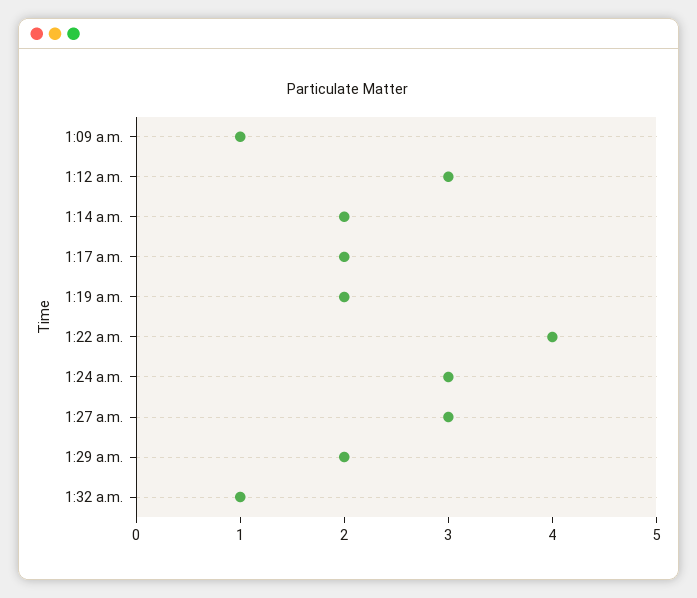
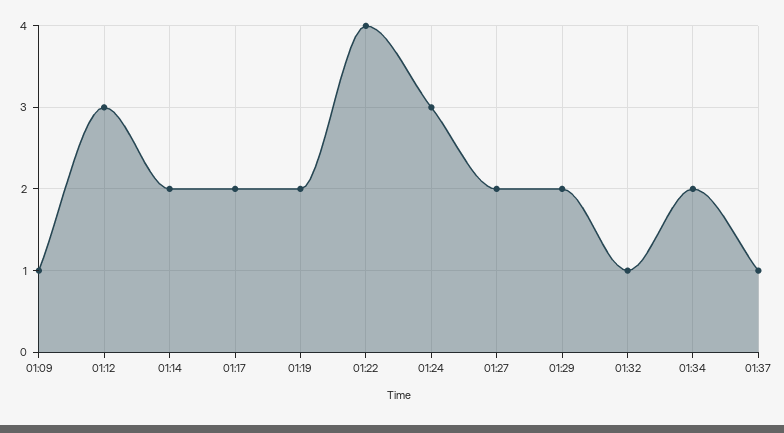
1:27 a.m.: 3 -> 2
01:34: none -> 2
01:37: none -> 1

